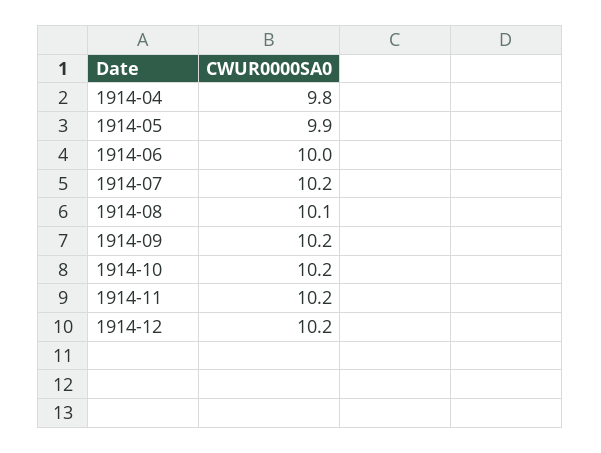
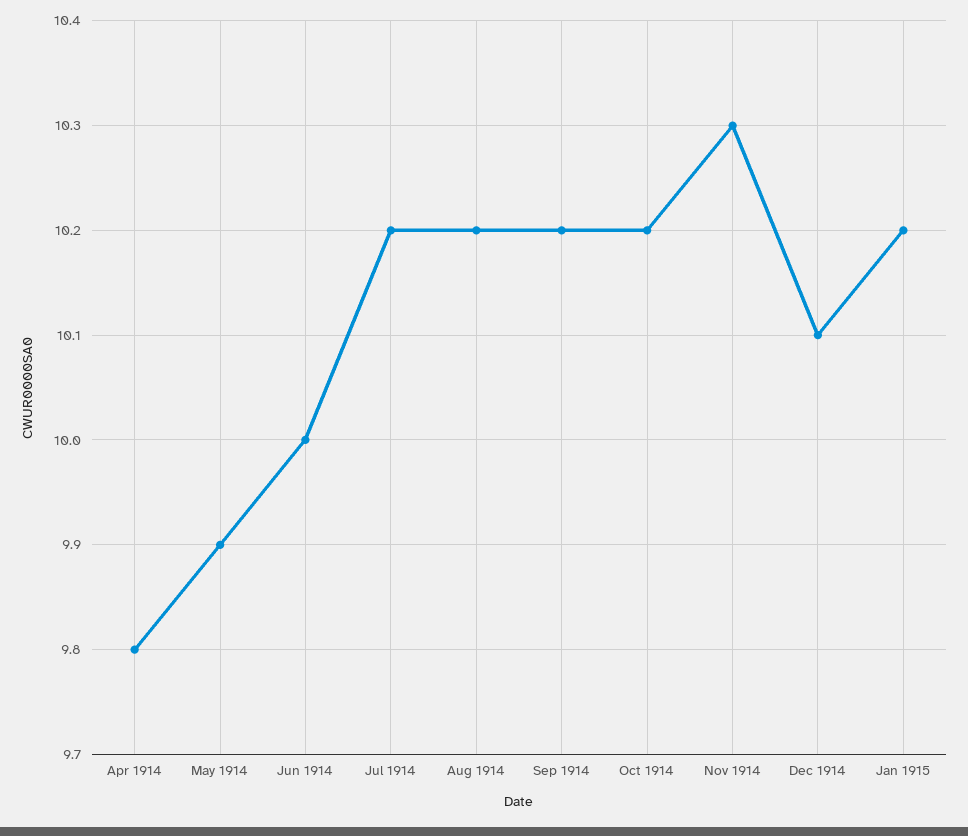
1914-08: 10.1 -> 10.2
1914-11: 10.2 -> 10.3
1914-12: 10.2 -> 10.1
Jan 1915: none -> 10.2

